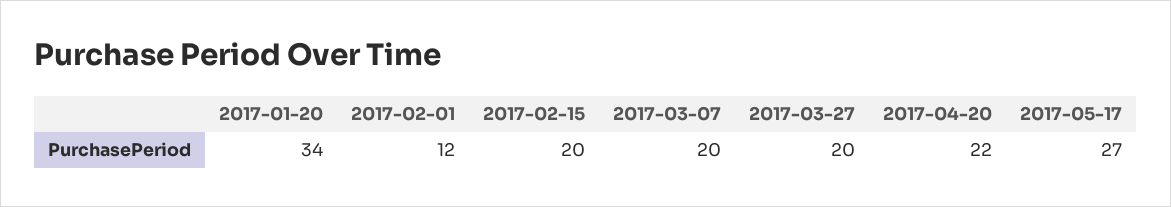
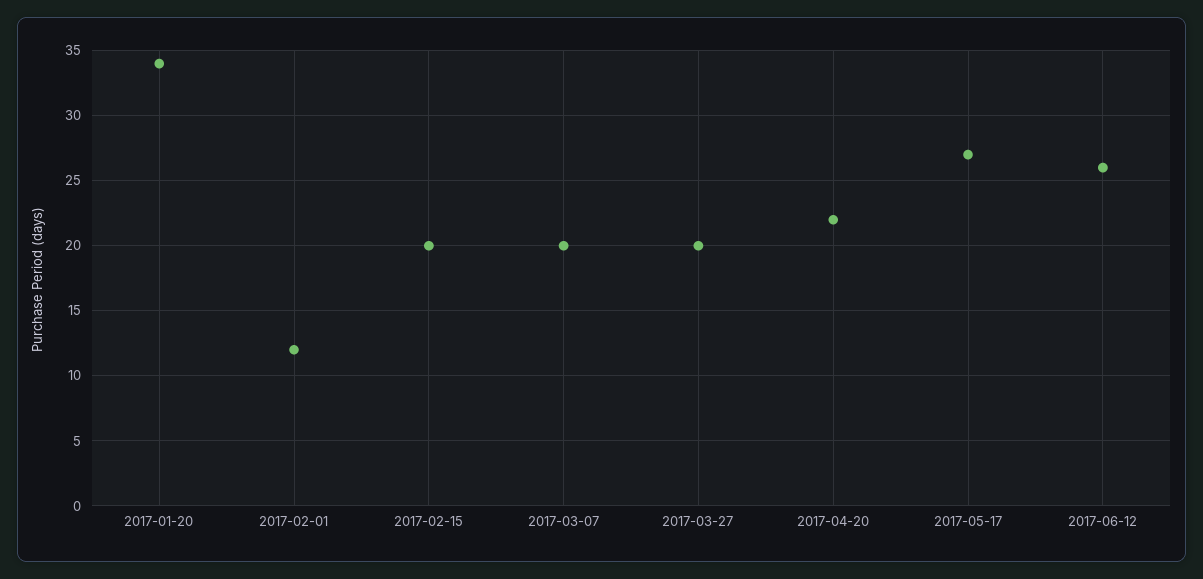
2017-06-12: none -> 26

